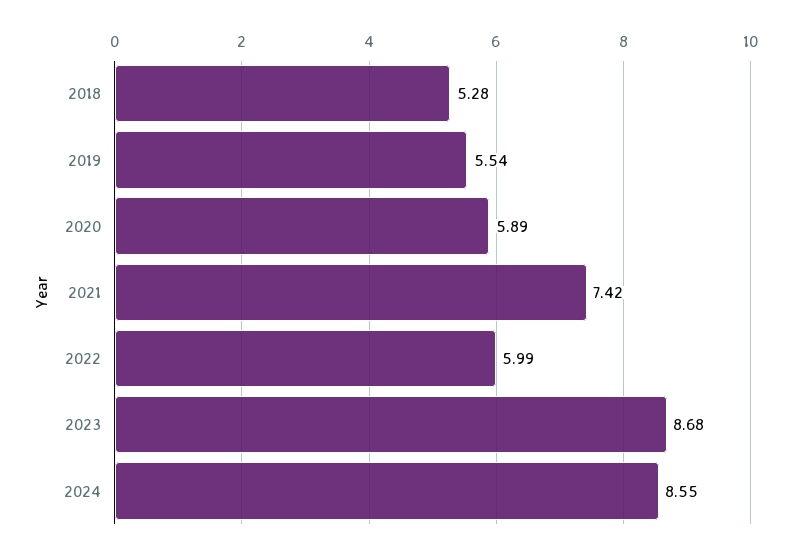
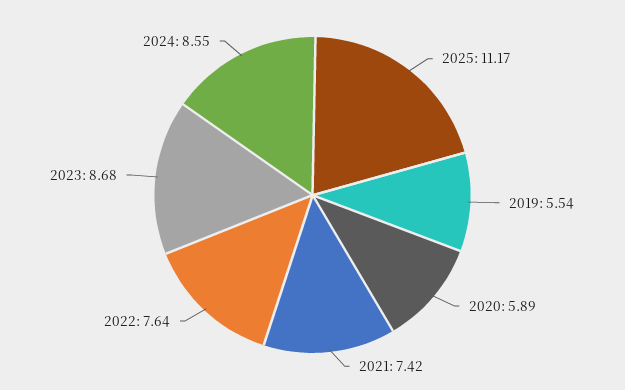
2018: 5.28 -> none
2022: 5.99 -> 7.64
2025: none -> 11.17

